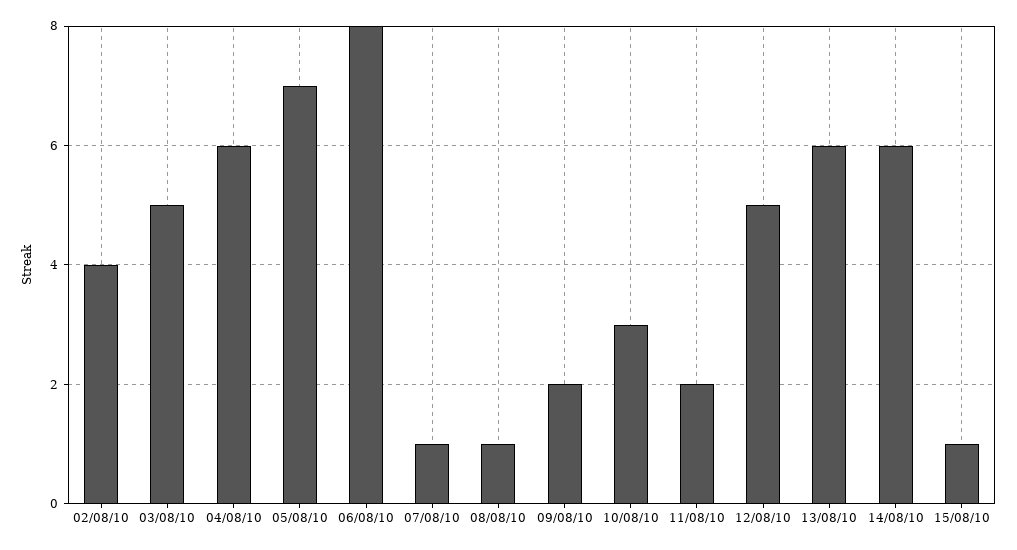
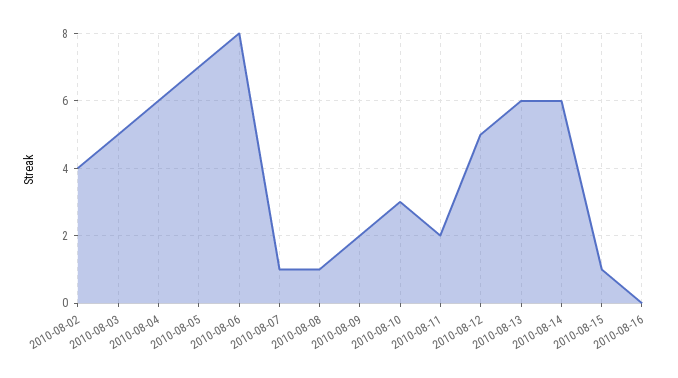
2010-08-16: none -> 0

